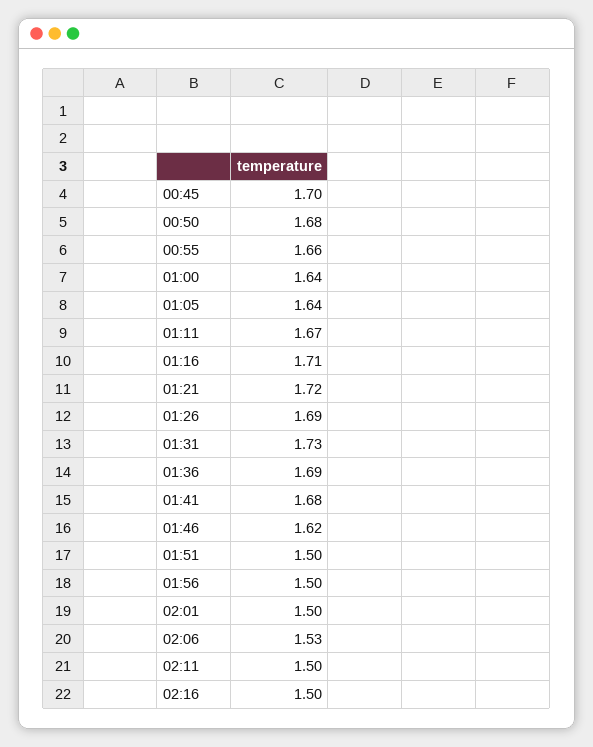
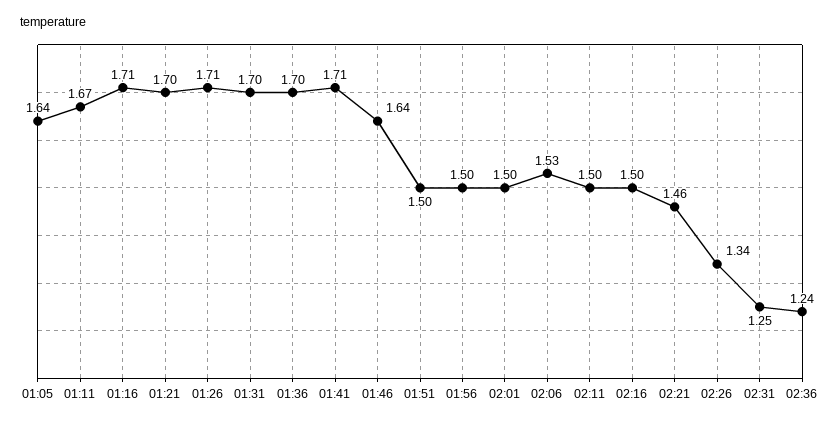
00:45: 1.7 -> none
00:50: 1.68 -> none
00:55: 1.66 -> none
01:00: 1.64 -> none
01:21: 1.72 -> 1.7
01:26: 1.69 -> 1.71
01:31: 1.73 -> 1.7
01:36: 1.69 -> 1.7
01:41: 1.68 -> 1.71
01:46: 1.62 -> 1.64
02:21: none -> 1.46
02:26: none -> 1.34
02:31: none -> 1.25
02:36: none -> 1.24

